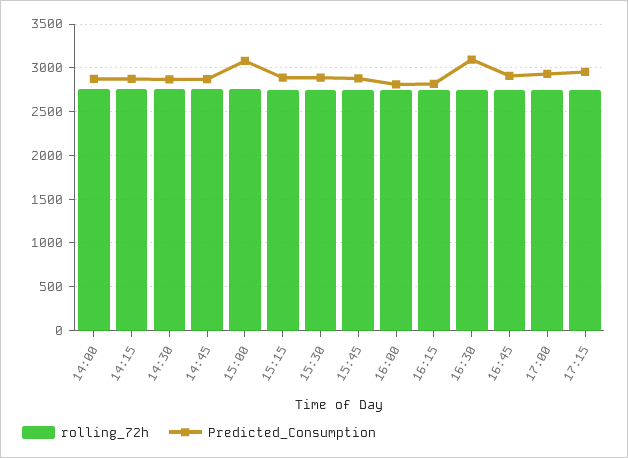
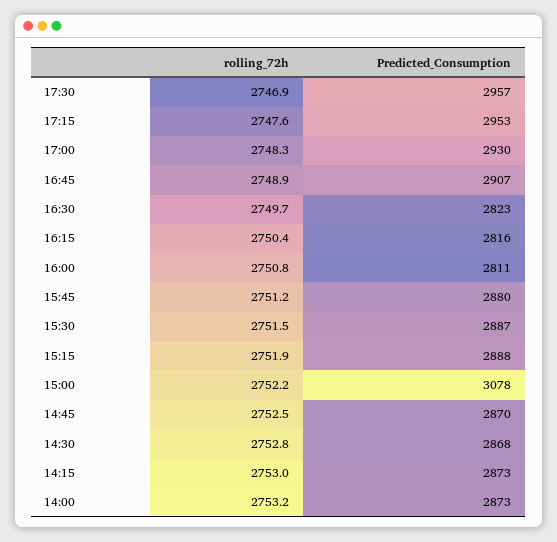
Predicted_Consumption, 16:30: 3100 -> 2823
rolling_72h, 17:30: none -> 2746.9
Predicted_Consumption, 17:30: none -> 2957

